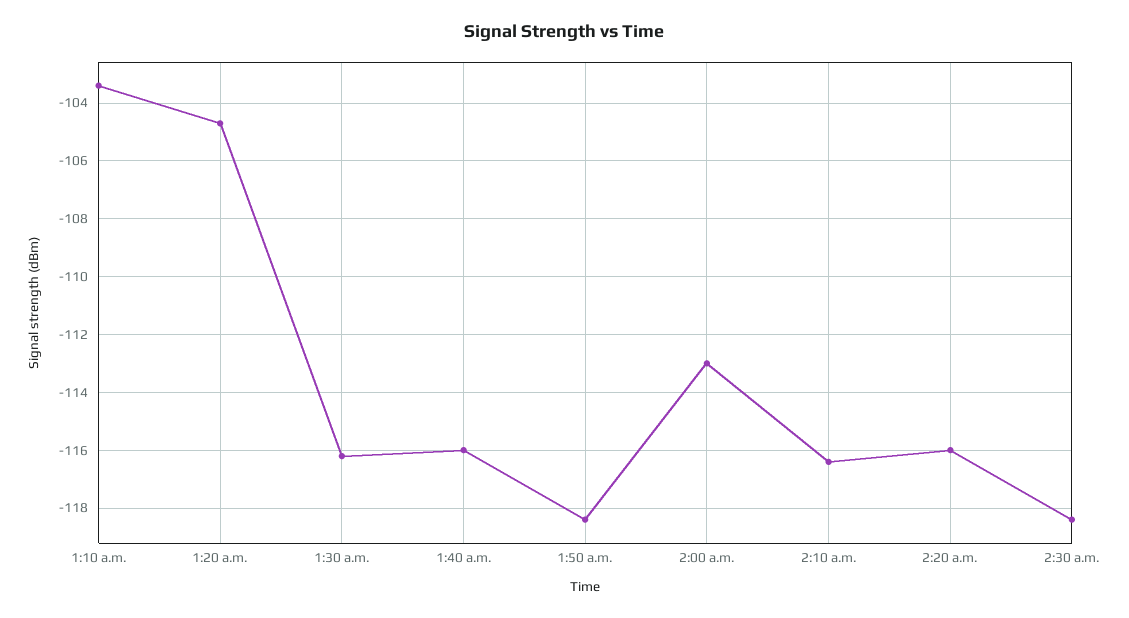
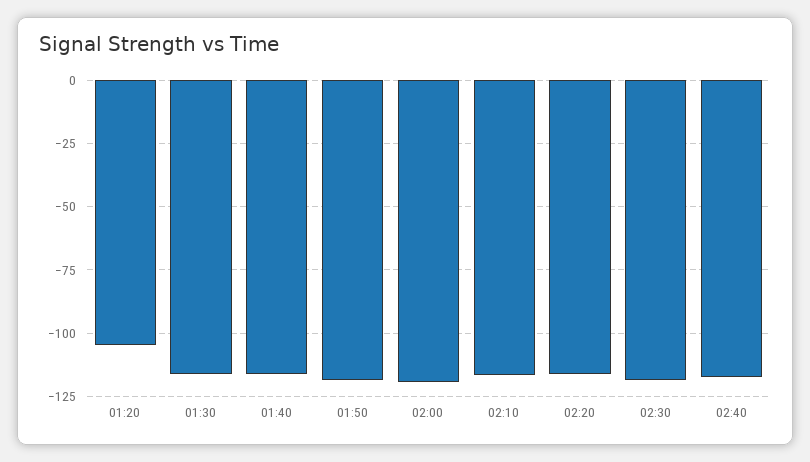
1:10 a.m.: -103.5 -> none
2:00 a.m.: -113 -> -120
02:40: none -> -117.5

